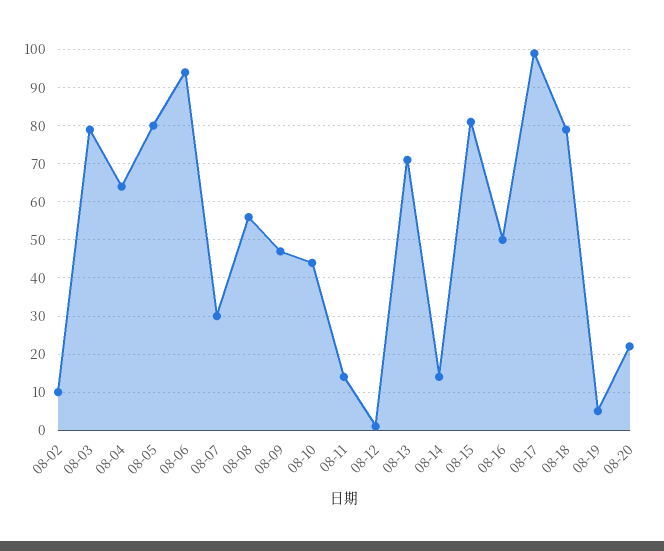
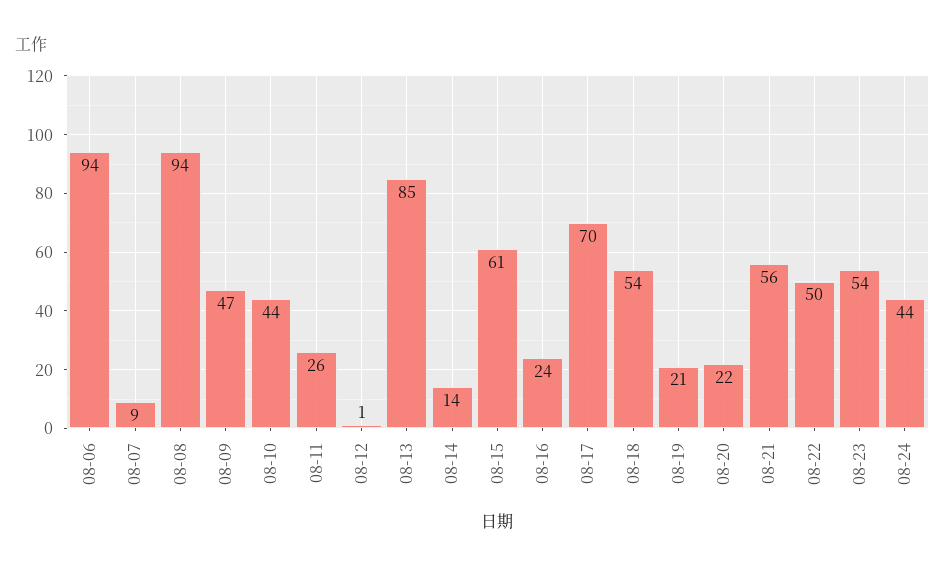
08-02: 10 -> none
08-03: 80 -> none
08-04: 65 -> none
08-05: 80 -> none
08-07: 30 -> 9
08-08: 55 -> 94
08-11: 15 -> 26
08-13: 70 -> 85
08-15: 80 -> 61
08-16: 50 -> 24
08-17: 100 -> 70
08-18: 80 -> 54
08-19: 5 -> 21
08-21: none -> 56
08-22: none -> 50
08-23: none -> 54
08-24: none -> 44

